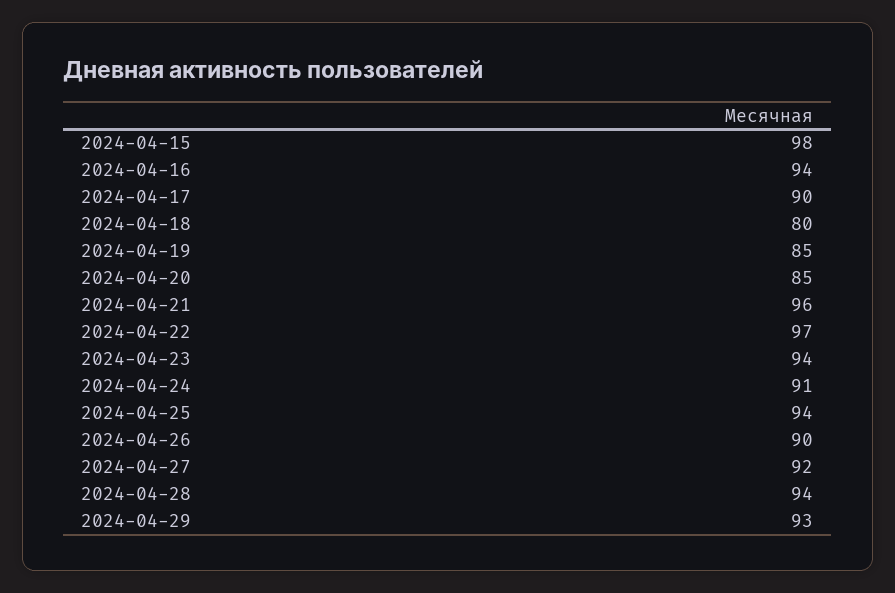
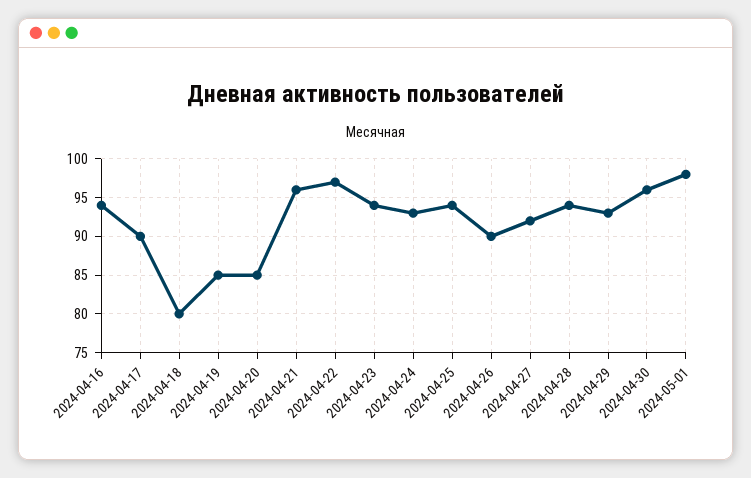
2024-04-15: 98 -> none
2024-04-24: 91 -> 93
2024-04-30: none -> 96
2024-05-01: none -> 98

